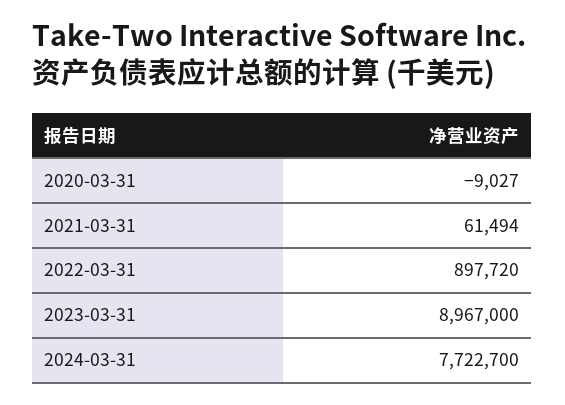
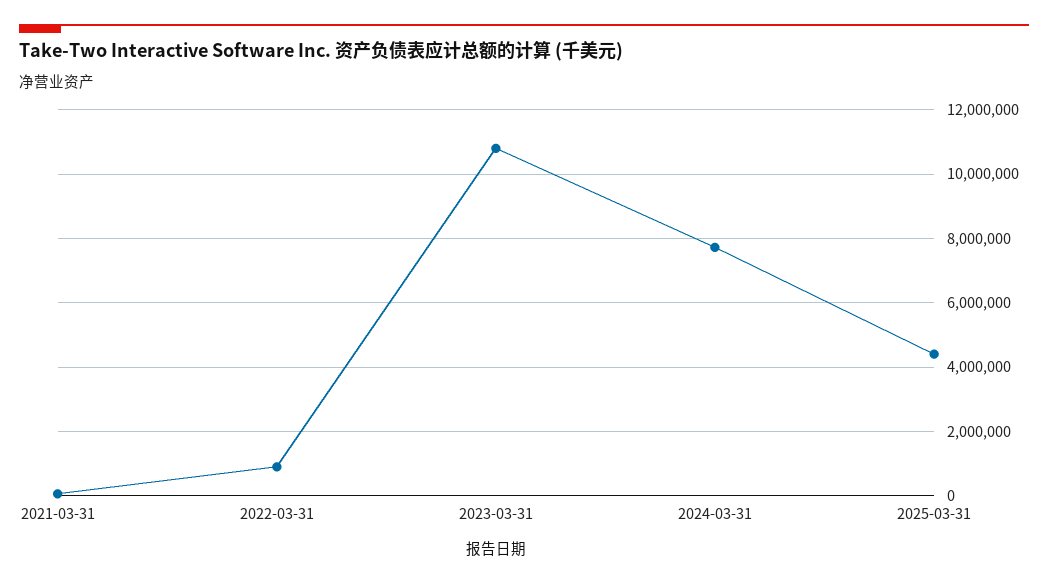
2020-03-31: -9027 -> none
2023-03-31: 8967000 -> 10800000
2025-03-31: none -> 4400000

